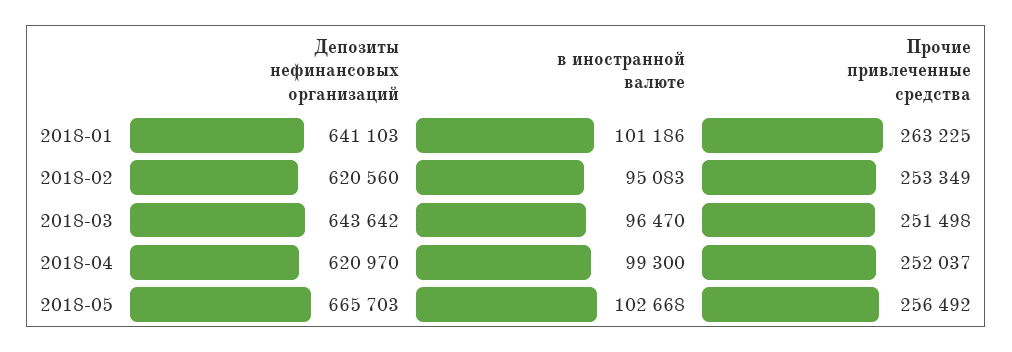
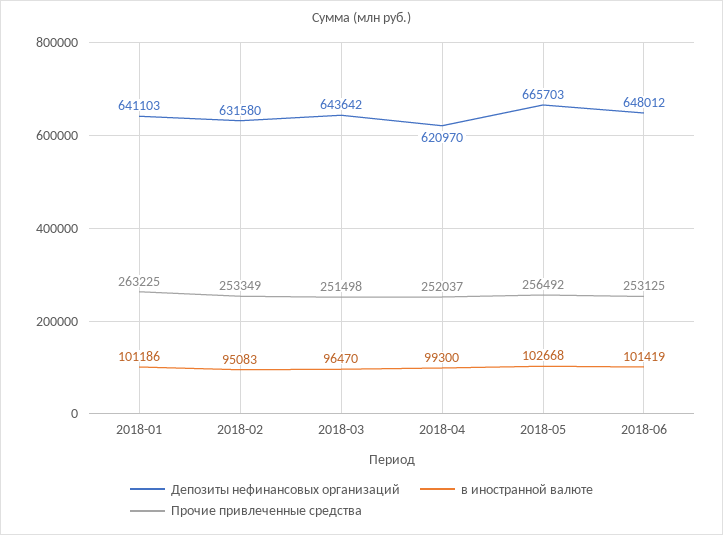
Депозиты нефинансовых организаций, 2018-02: 620560 -> 631580
Депозиты нефинансовых организаций, 2018-06: none -> 648012
в иностранной валюте, 2018-06: none -> 101419
Прочие привлеченные средства, 2018-06: none -> 253125

